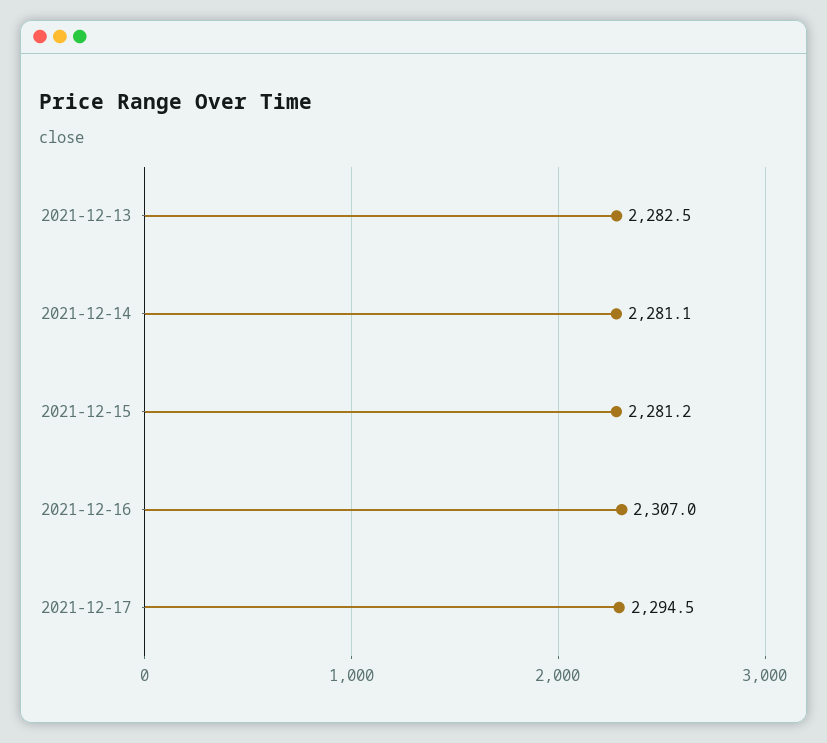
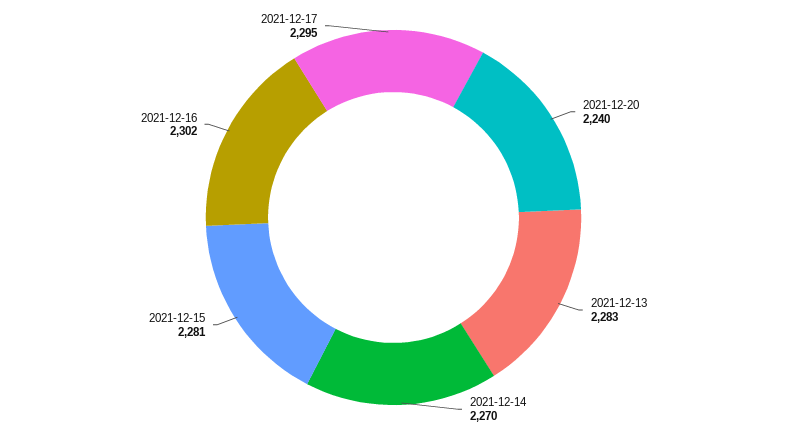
2021-12-14: 2281.1 -> 2270
2021-12-16: 2307 -> 2302
2021-12-20: none -> 2240

